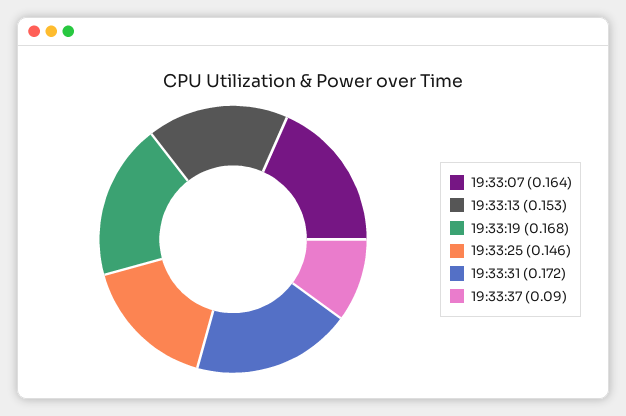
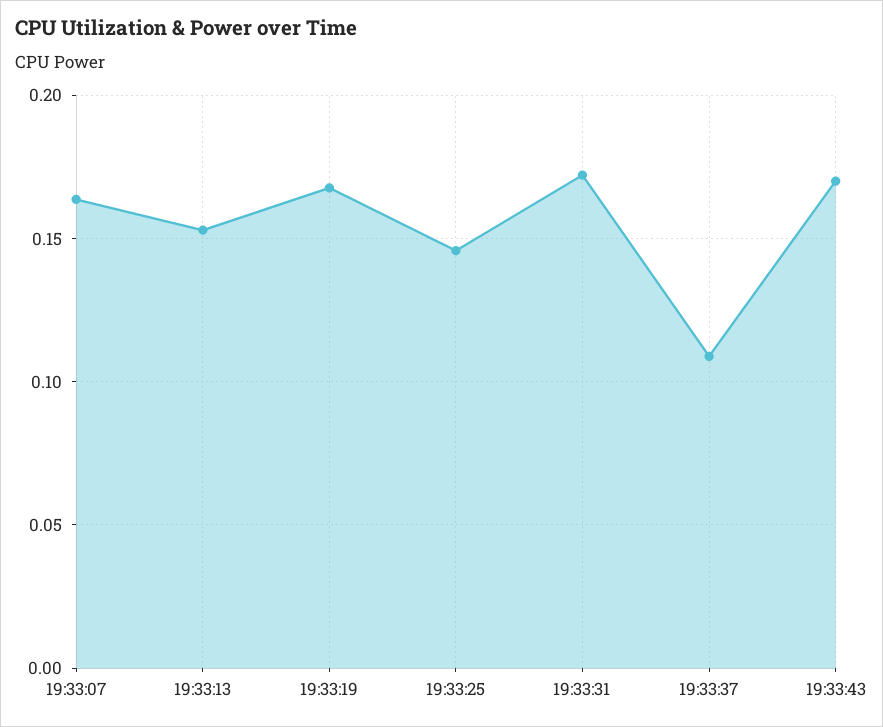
19:33:37: 0.09 -> 0.11
19:33:43: none -> 0.17

